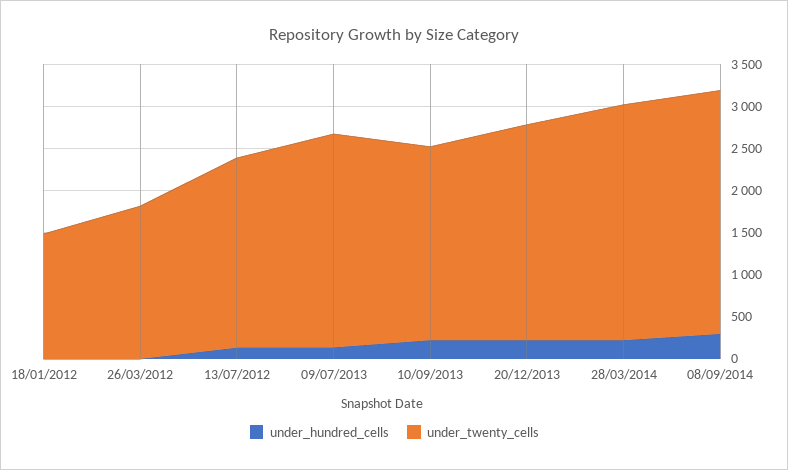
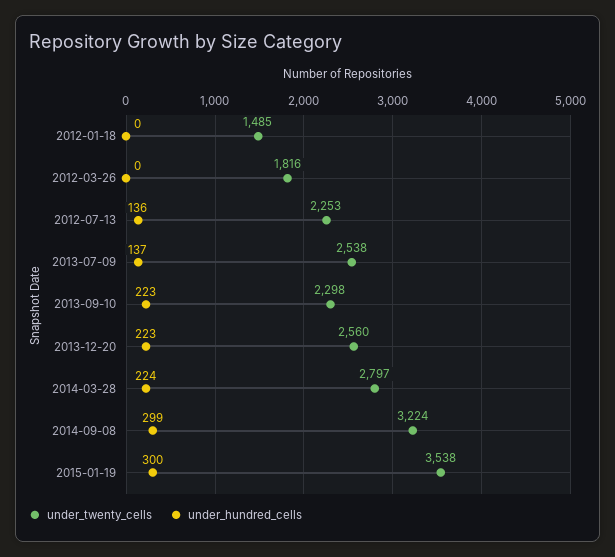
under_twenty_cells, 08/09/2014: 2900 -> 3224
under_twenty_cells, 2015-01-19: none -> 3538
under_hundred_cells, 2015-01-19: none -> 300

